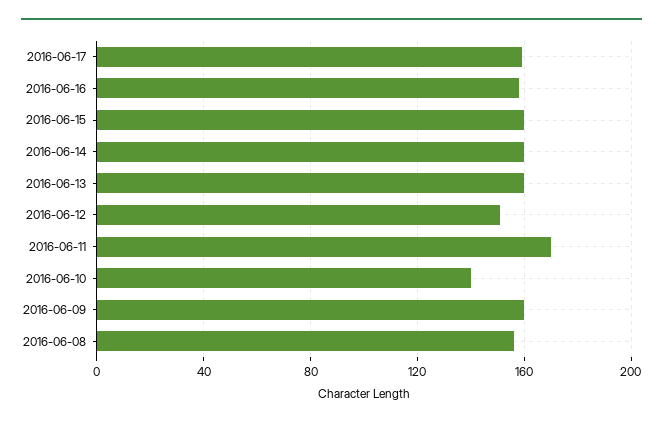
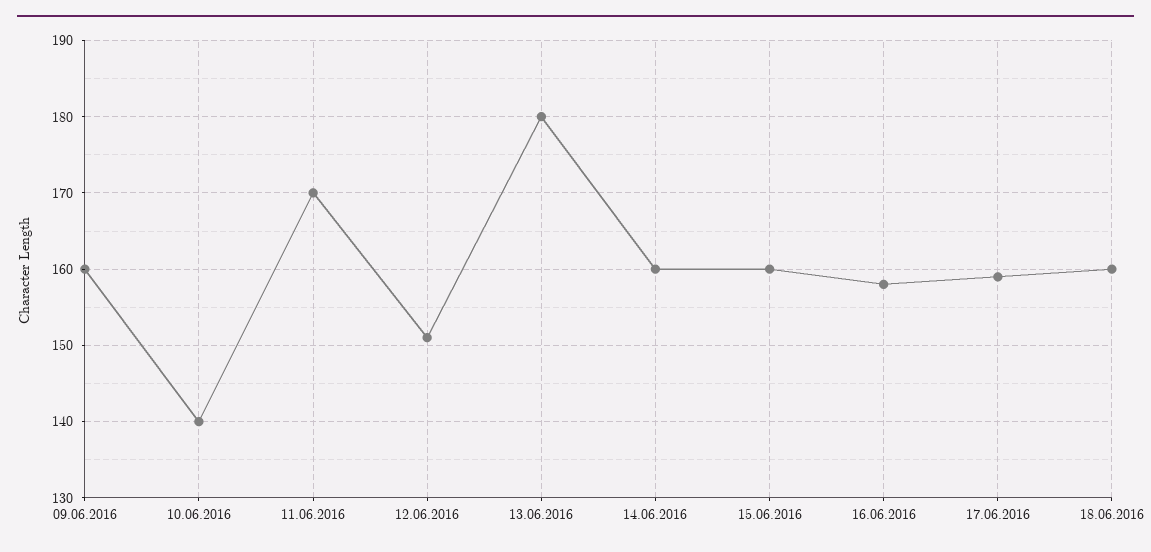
2016-06-13: 160 -> 180
2016-06-08: 155 -> none
18.06.2016: none -> 160

